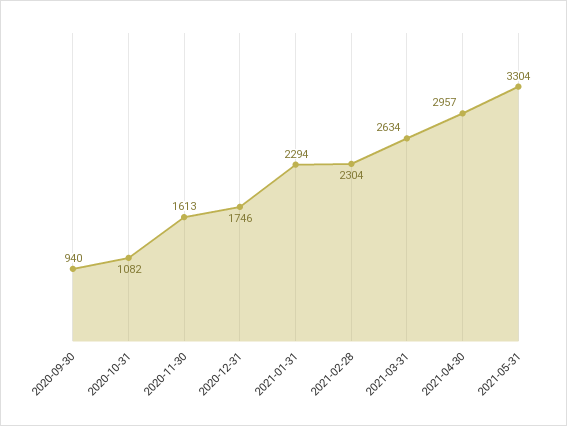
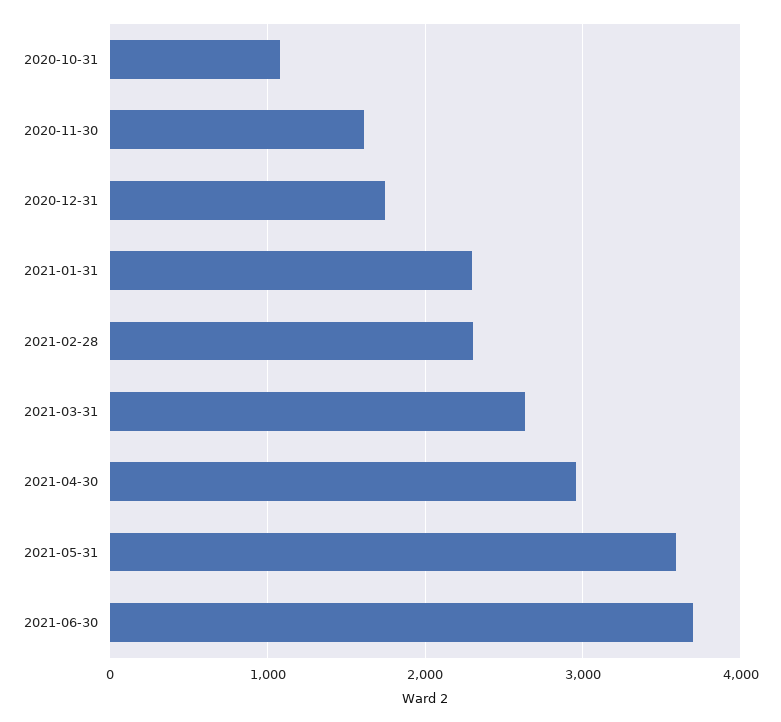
2020-09-30: 940 -> none
2021-05-31: 3304 -> 3600
2021-06-30: none -> 3700

